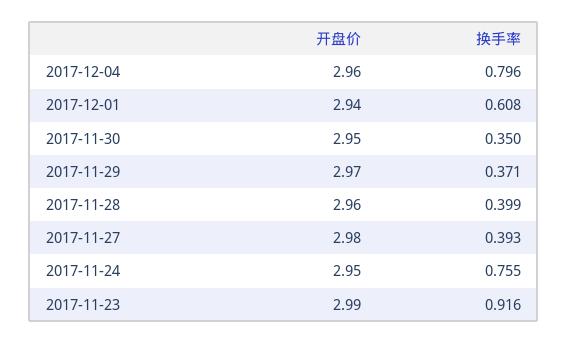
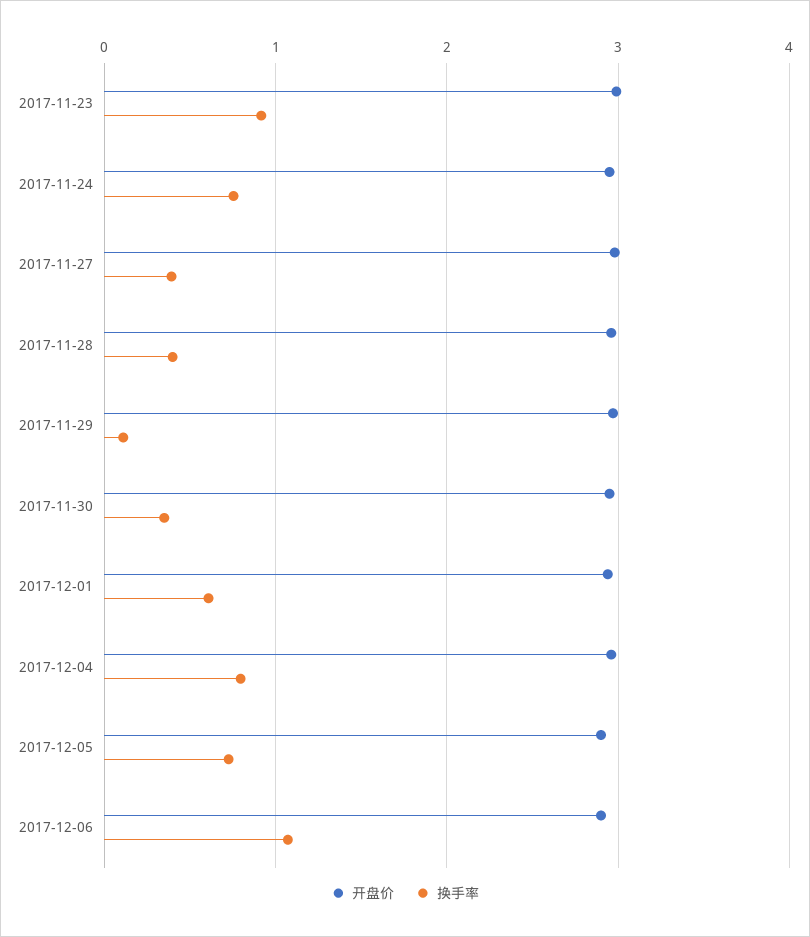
换手率, 2017-11-29: 0.371 -> 0.1
开盘价, 2017-12-05: none -> 2.9
换手率, 2017-12-05: none -> 0.7
开盘价, 2017-12-06: none -> 2.9
换手率, 2017-12-06: none -> 1.1

